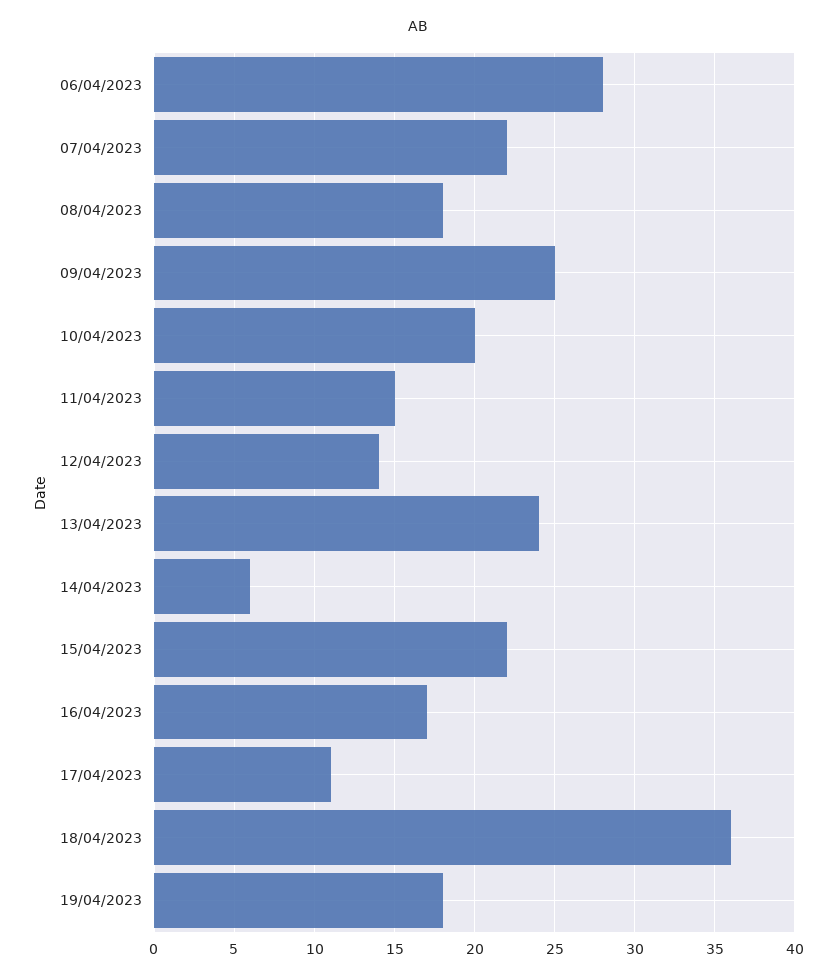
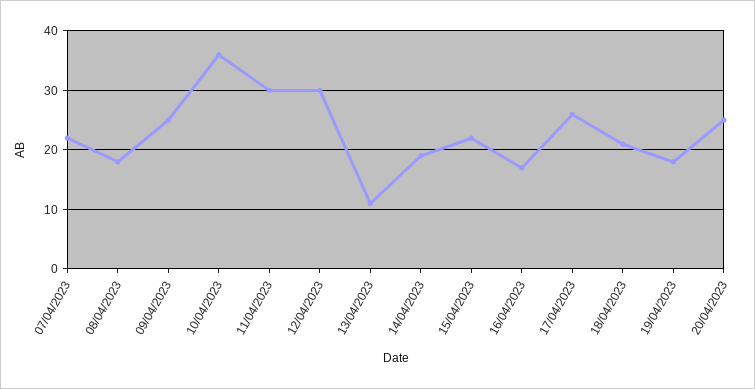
06/04/2023: 28 -> none
10/04/2023: 20 -> 35
11/04/2023: 15 -> 30
12/04/2023: 14 -> 30
13/04/2023: 24 -> 10
14/04/2023: 6 -> 20
17/04/2023: 11 -> 25
18/04/2023: 36 -> 20
20/04/2023: none -> 25

